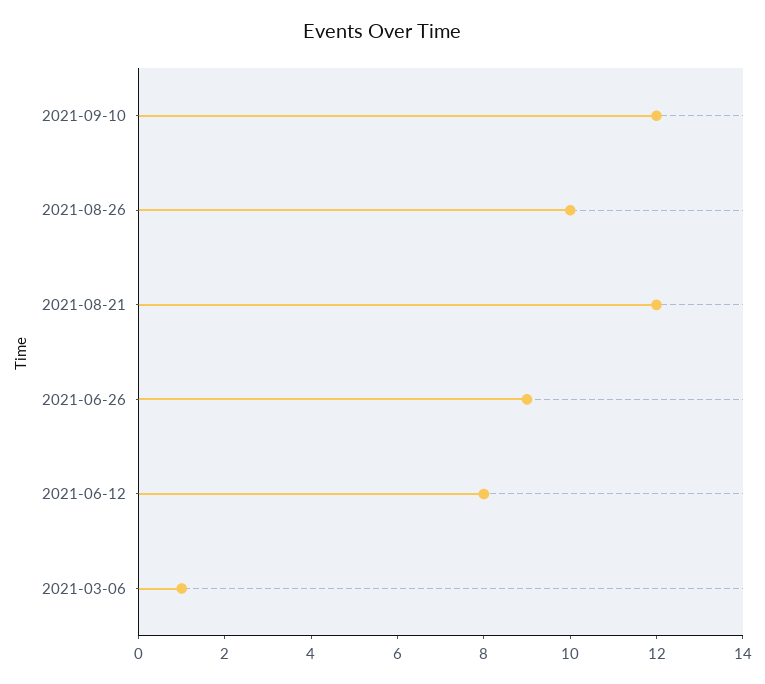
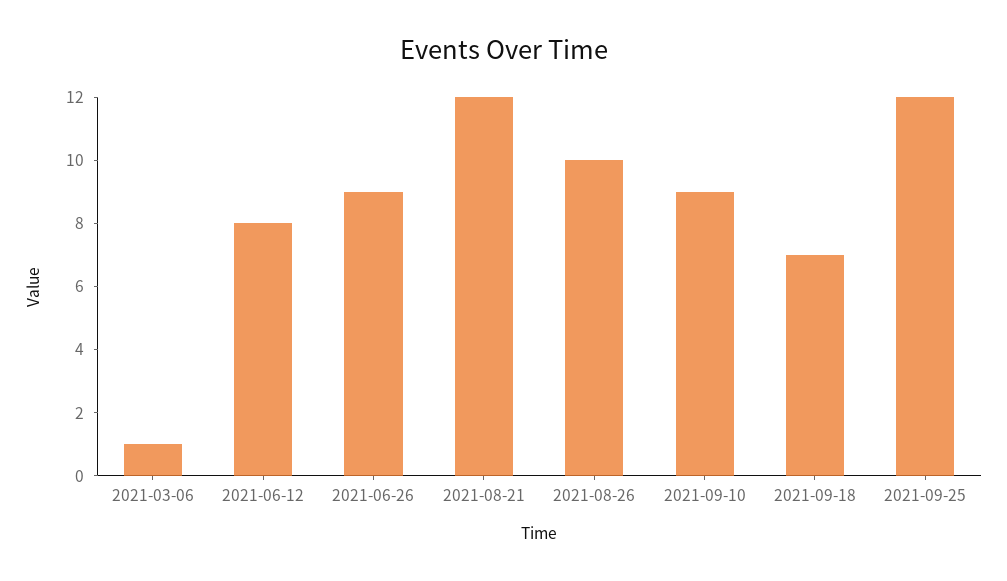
2021-09-10: 12 -> 9
2021-09-18: none -> 7
2021-09-25: none -> 12

